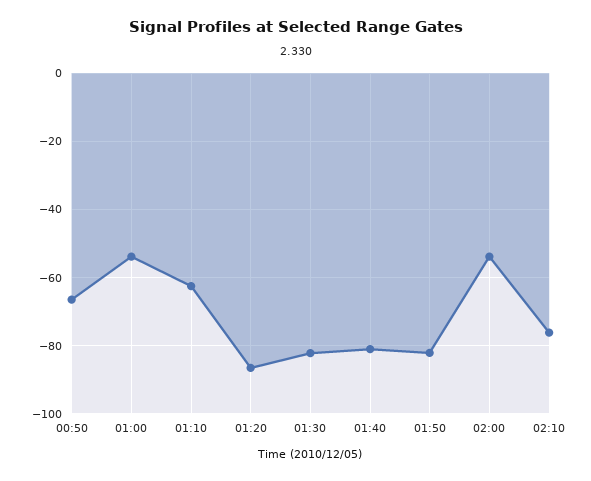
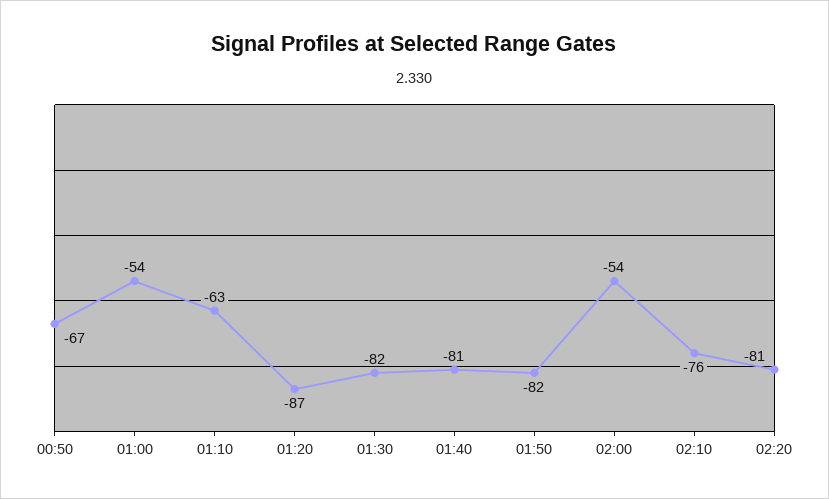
02:20: none -> -81

